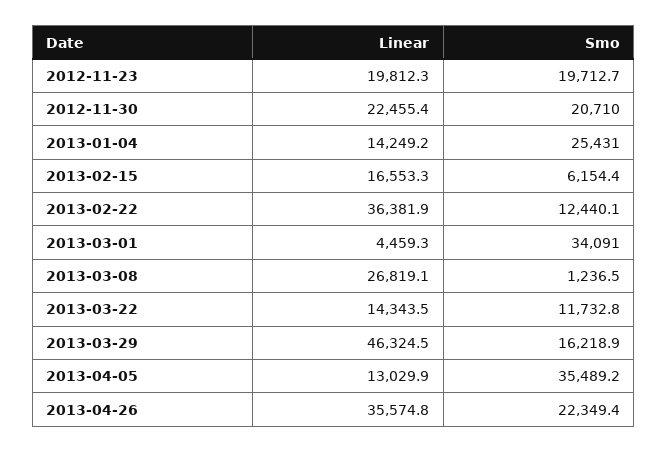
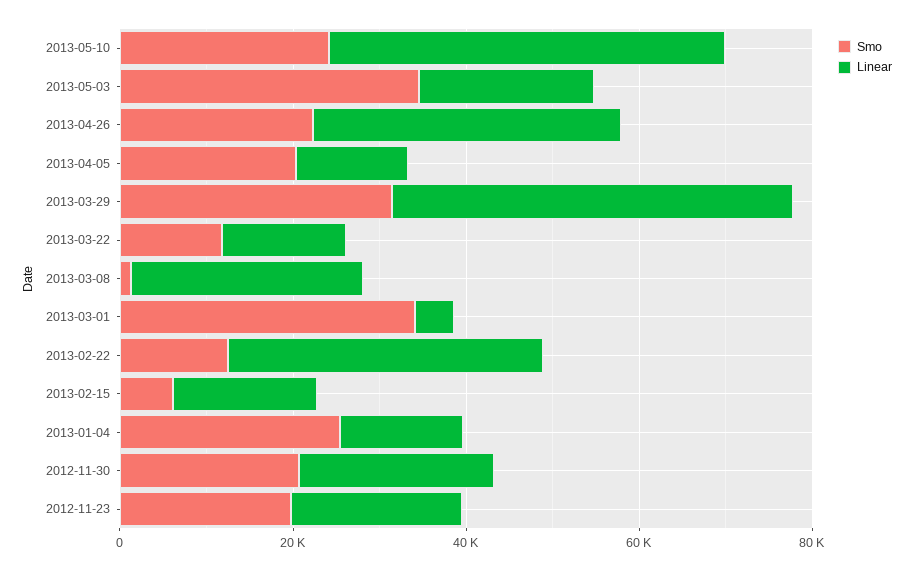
Smo, 2013-03-29: 16218.9 -> 30000
Smo, 2013-04-05: 35489.2 -> 20000
Smo, 2013-05-10: none -> 25000
Linear, 2013-05-10: none -> 45000
Smo, 2013-05-03: none -> 35000
Linear, 2013-05-03: none -> 20000

